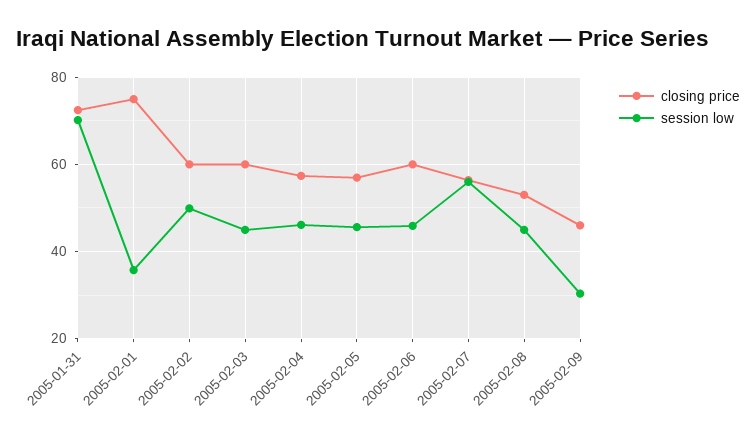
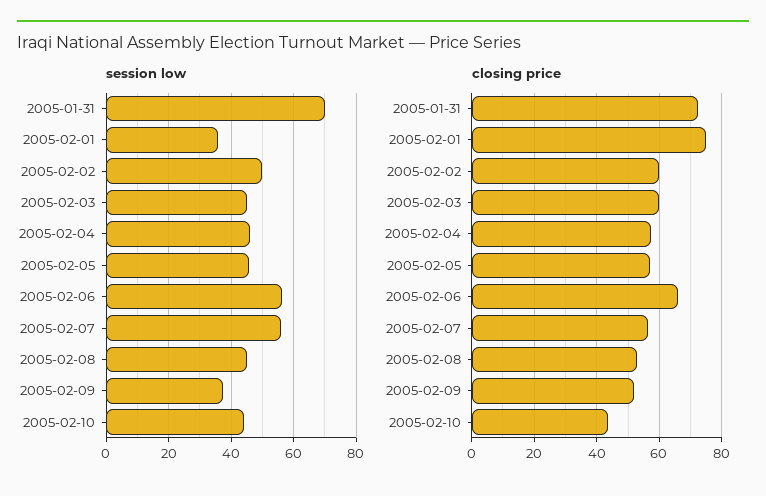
closing price, 2005-02-06: 60 -> 66
session low, 2005-02-06: 46 -> 56
closing price, 2005-02-09: 46 -> 52
session low, 2005-02-09: 30 -> 38
session low, 2005-02-10: none -> 44
closing price, 2005-02-10: none -> 44

